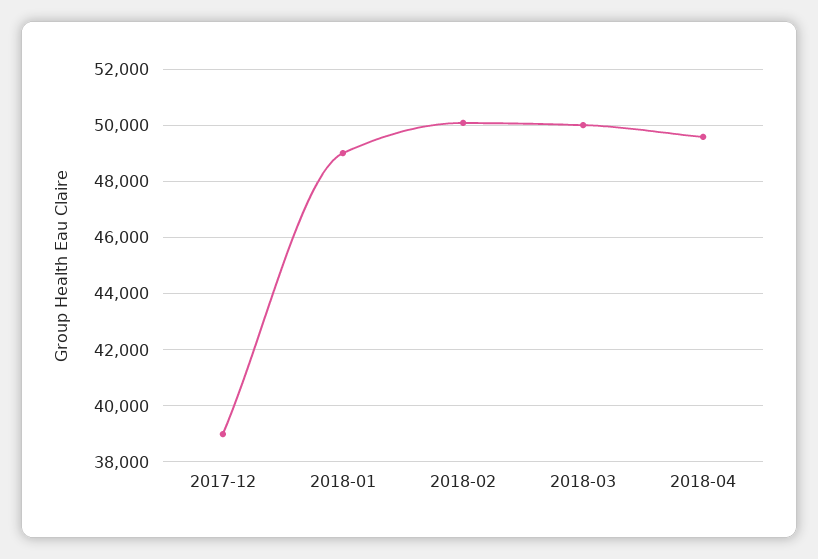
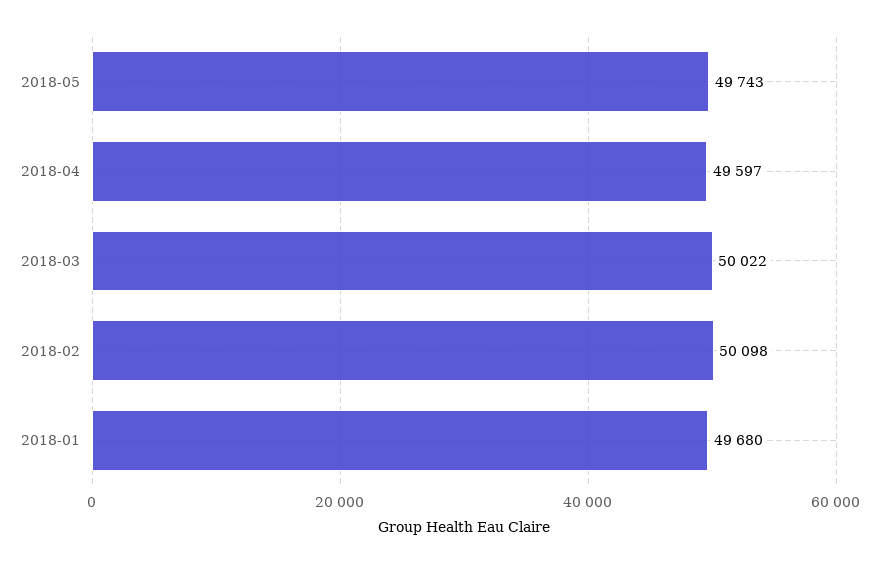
2017-12: 39000 -> none
2018-01: 49000 -> 49680
2018-05: none -> 49743

